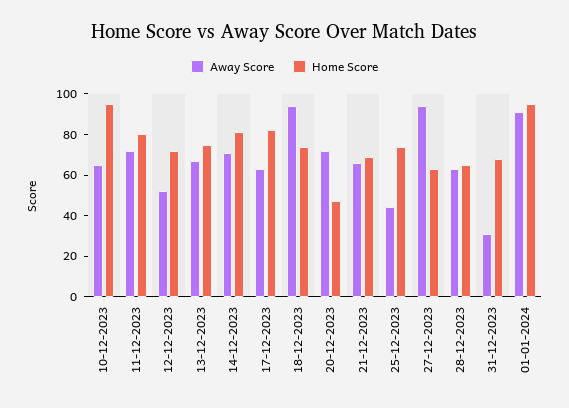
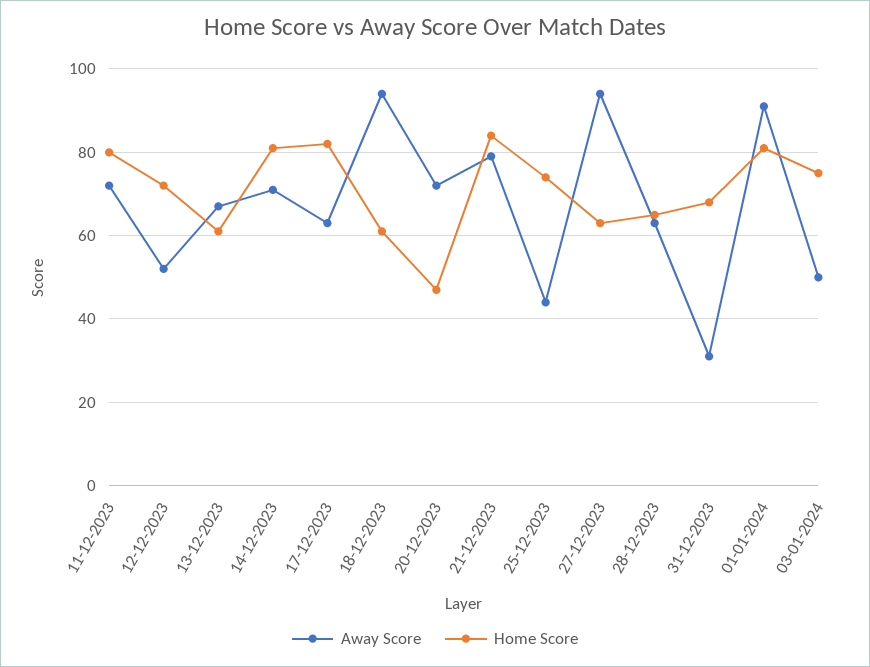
Away Score, 10-12-2023: 65 -> none
Home Score, 10-12-2023: 95 -> none
Home Score, 13-12-2023: 75 -> 60
Home Score, 18-12-2023: 75 -> 60
Away Score, 21-12-2023: 65 -> 80
Home Score, 21-12-2023: 70 -> 85
Home Score, 01-01-2024: 95 -> 80
Away Score, 03-01-2024: none -> 50
Home Score, 03-01-2024: none -> 75

